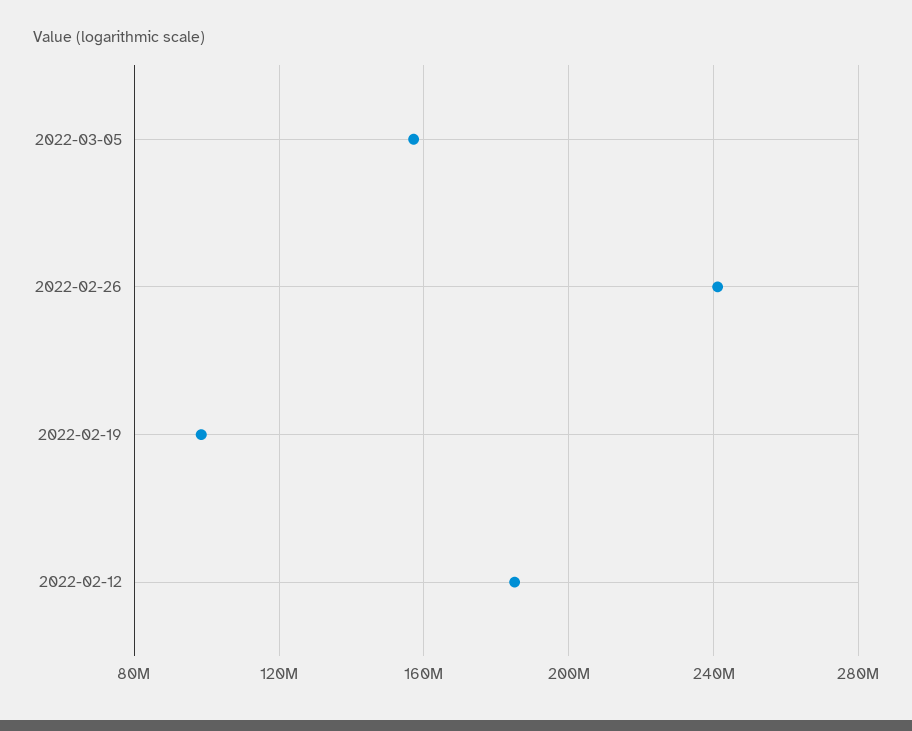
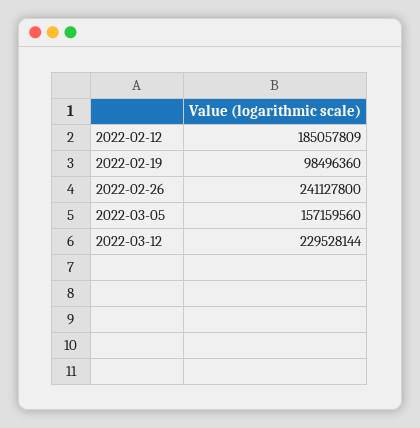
2022-03-12: none -> 229528144

